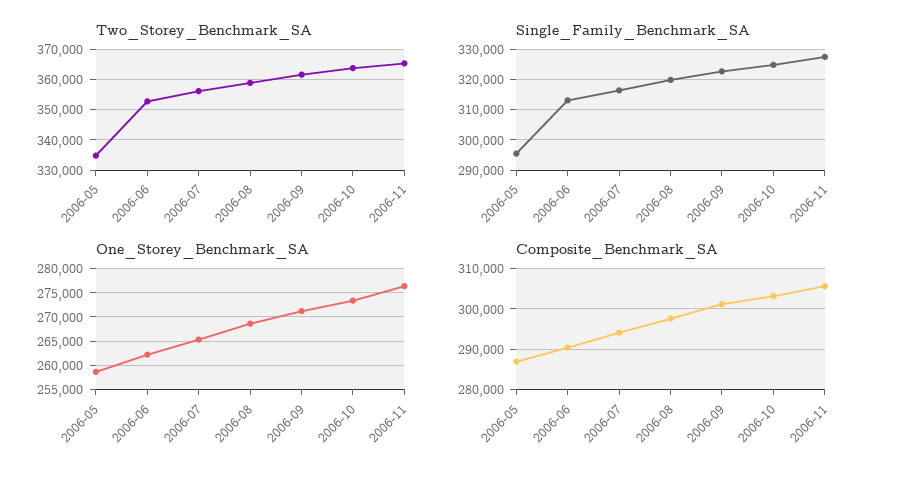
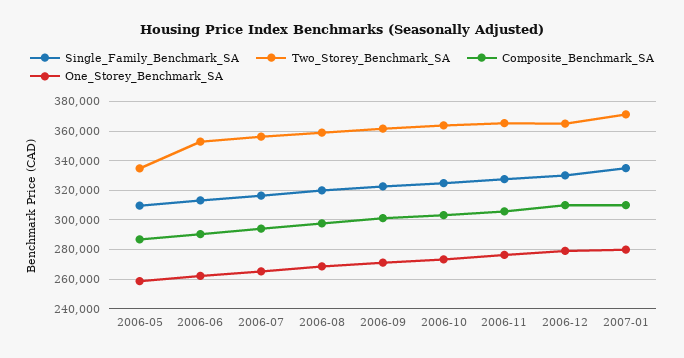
Single_Family_Benchmark_SA, 2006-05: 296000 -> 310000
Single_Family_Benchmark_SA, 2006-12: none -> 330000
Two_Storey_Benchmark_SA, 2006-12: none -> 365000
Composite_Benchmark_SA, 2006-12: none -> 310000
One_Storey_Benchmark_SA, 2006-12: none -> 280000
Single_Family_Benchmark_SA, 2007-01: none -> 335000
Two_Storey_Benchmark_SA, 2007-01: none -> 370000
Composite_Benchmark_SA, 2007-01: none -> 310000
One_Storey_Benchmark_SA, 2007-01: none -> 280000

